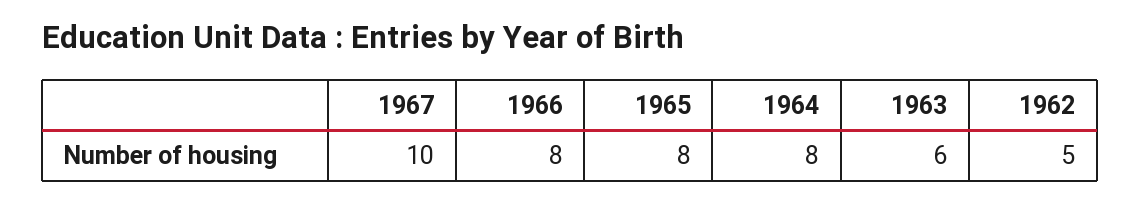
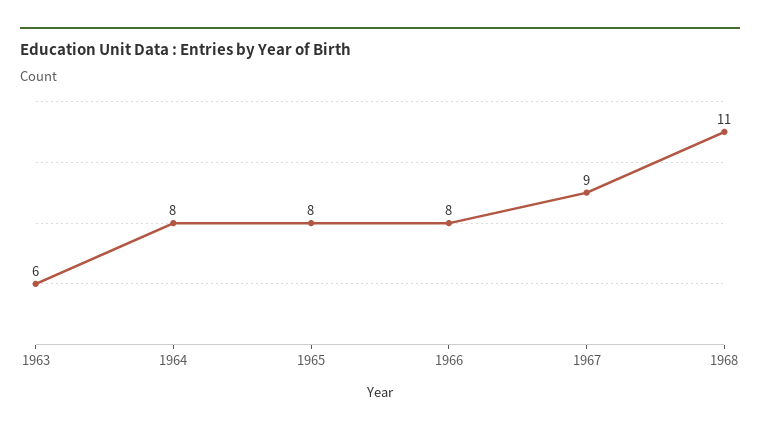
1967: 10 -> 9
1962: 5 -> none
1968: none -> 11

